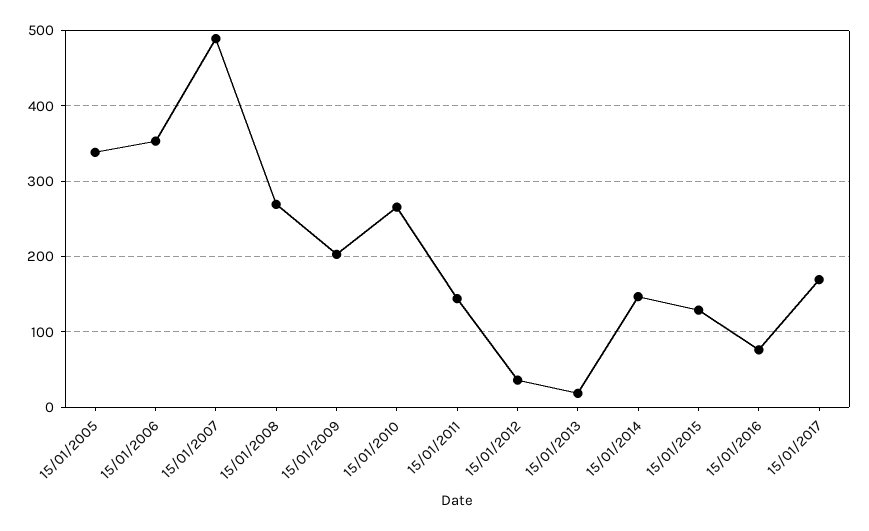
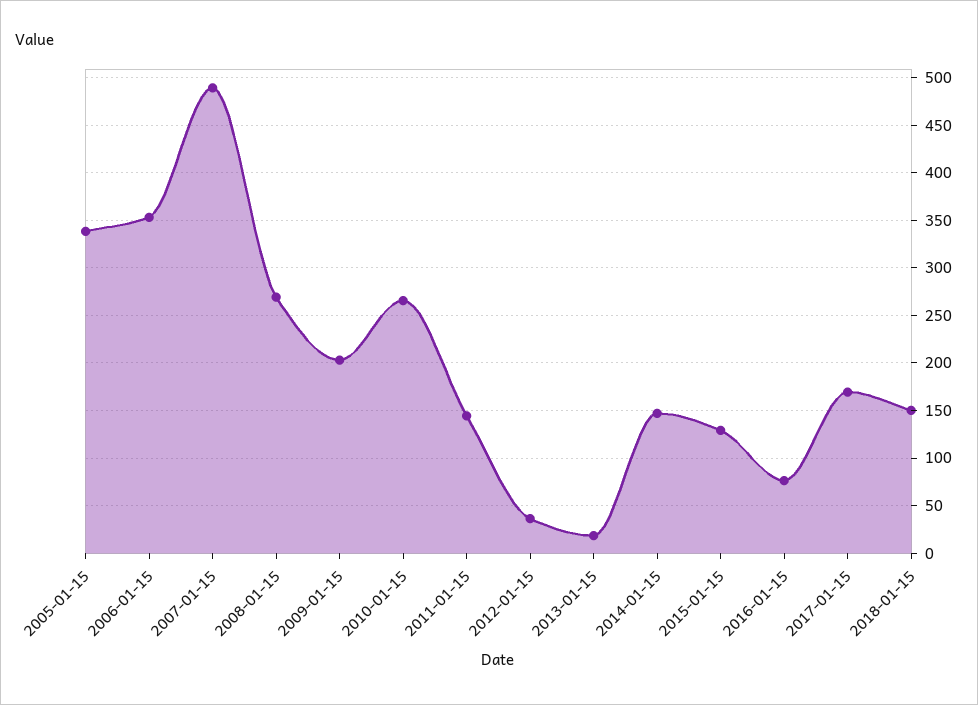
2018-01-15: none -> 150

